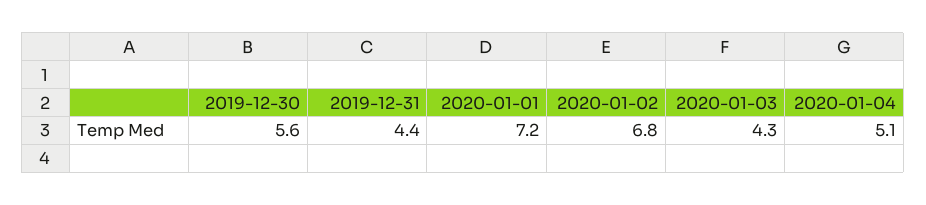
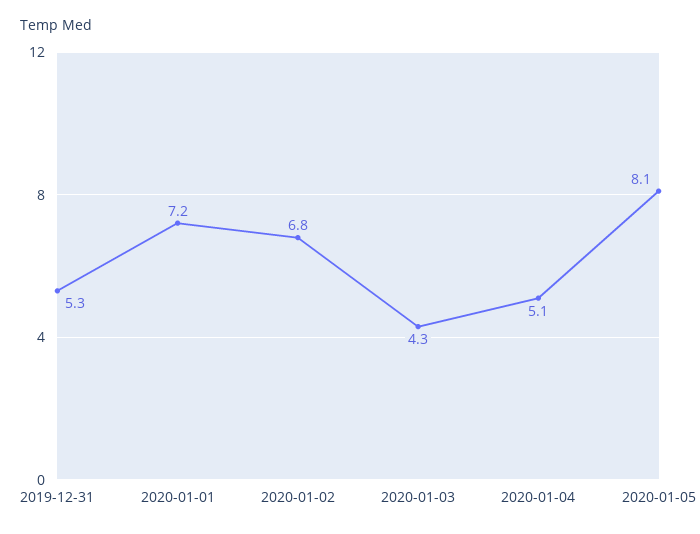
2019-12-30: 5.6 -> none
2019-12-31: 4.4 -> 5.3
2020-01-05: none -> 8.1

